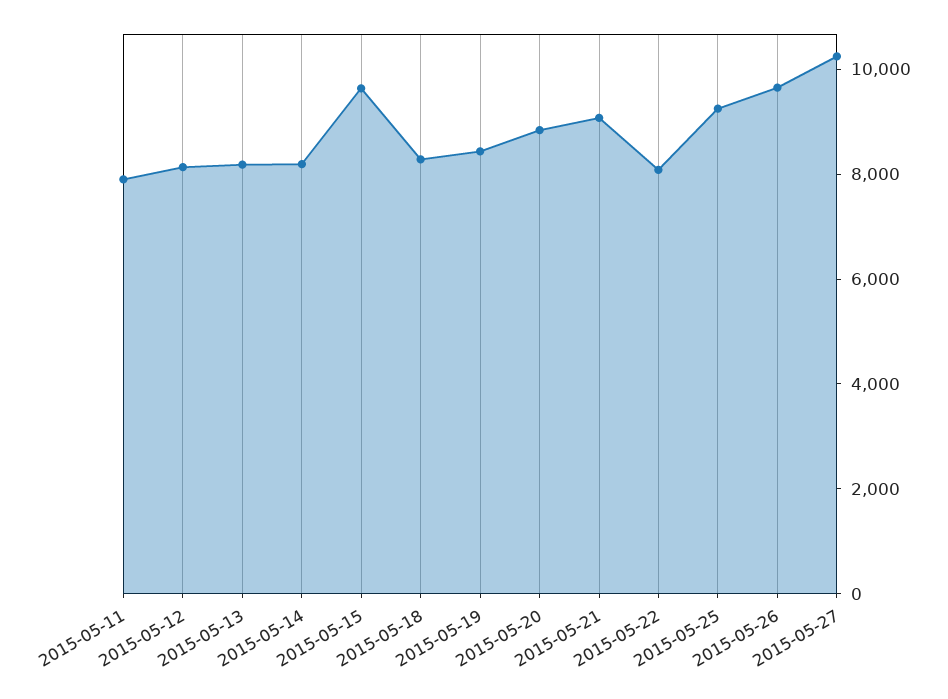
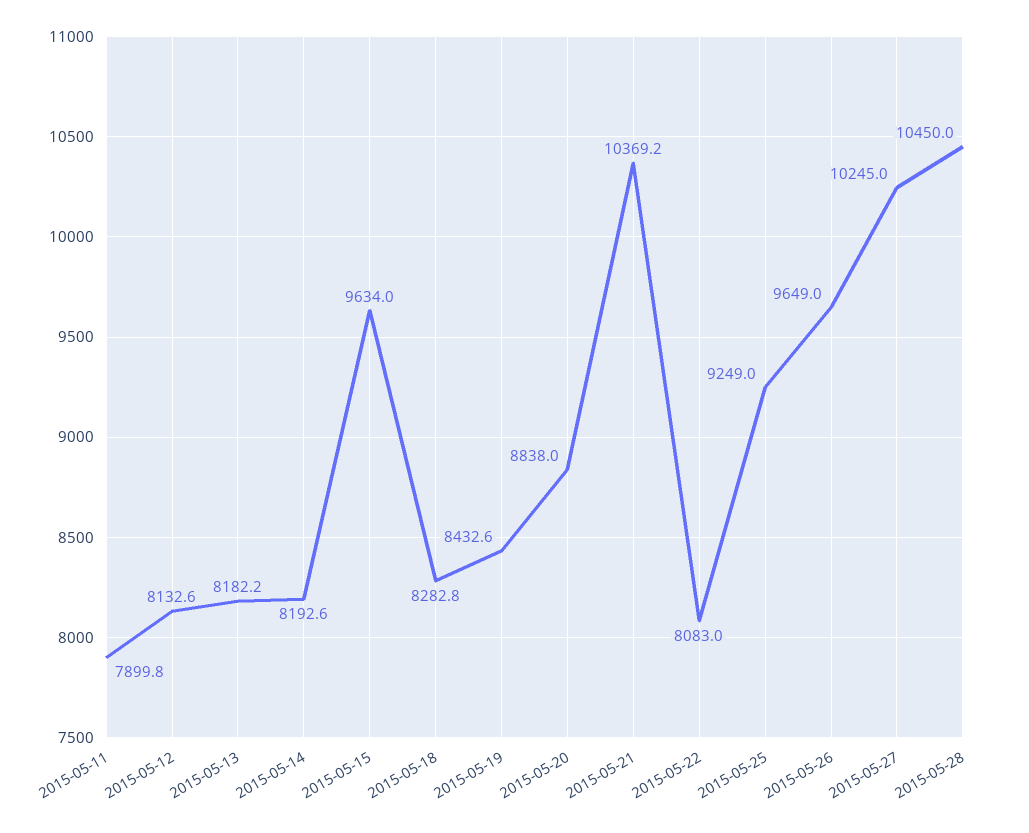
2015-05-21: 9000 -> 10369.2
2015-05-28: none -> 10450

